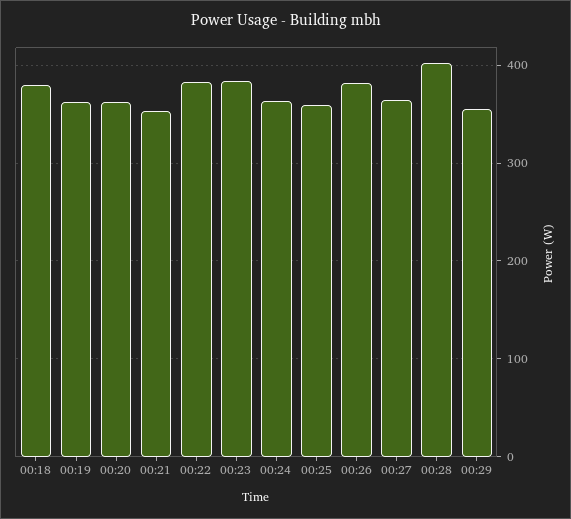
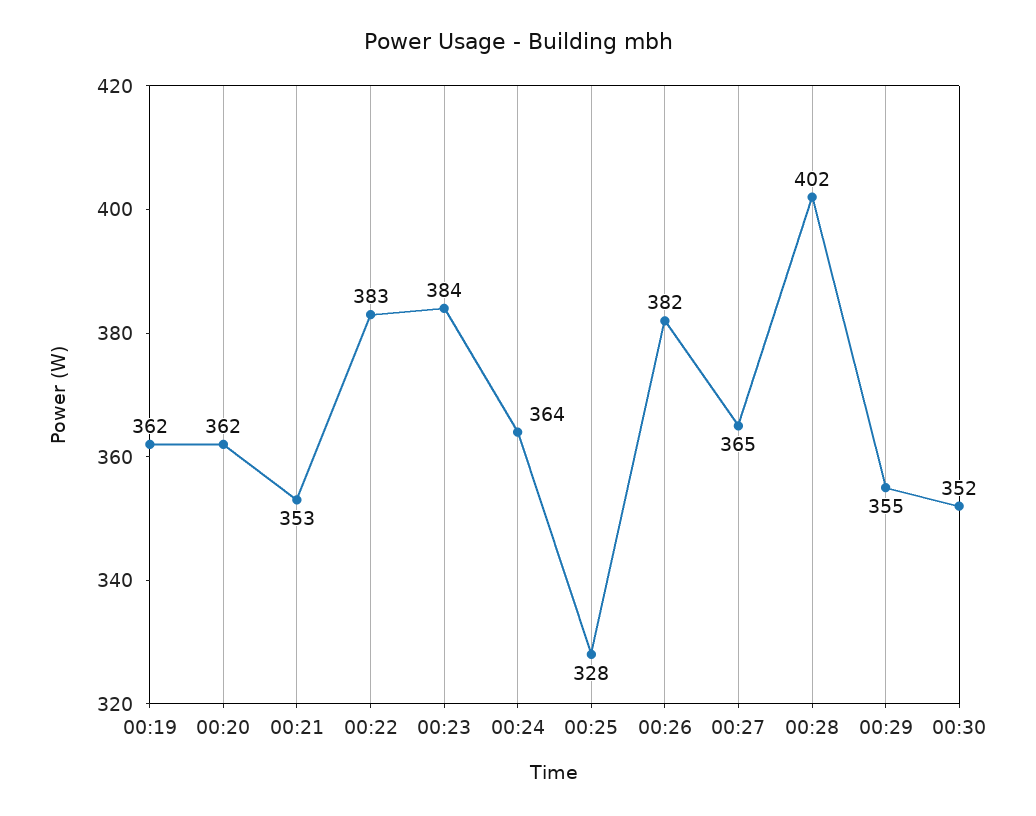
00:18: 380 -> none
00:25: 360 -> 328
00:30: none -> 352

